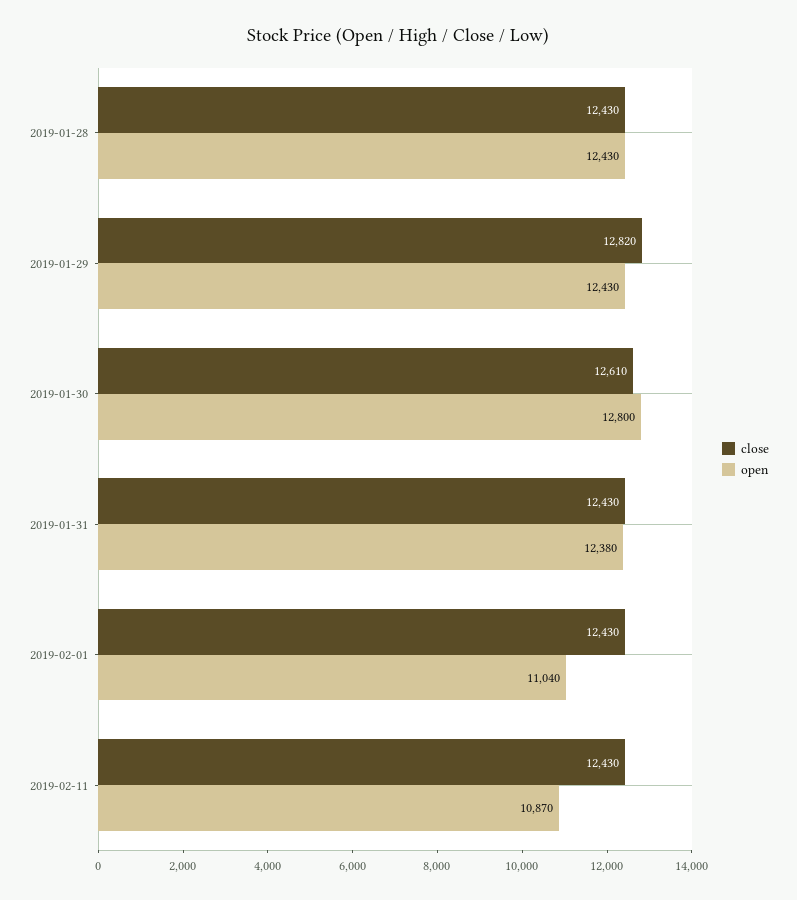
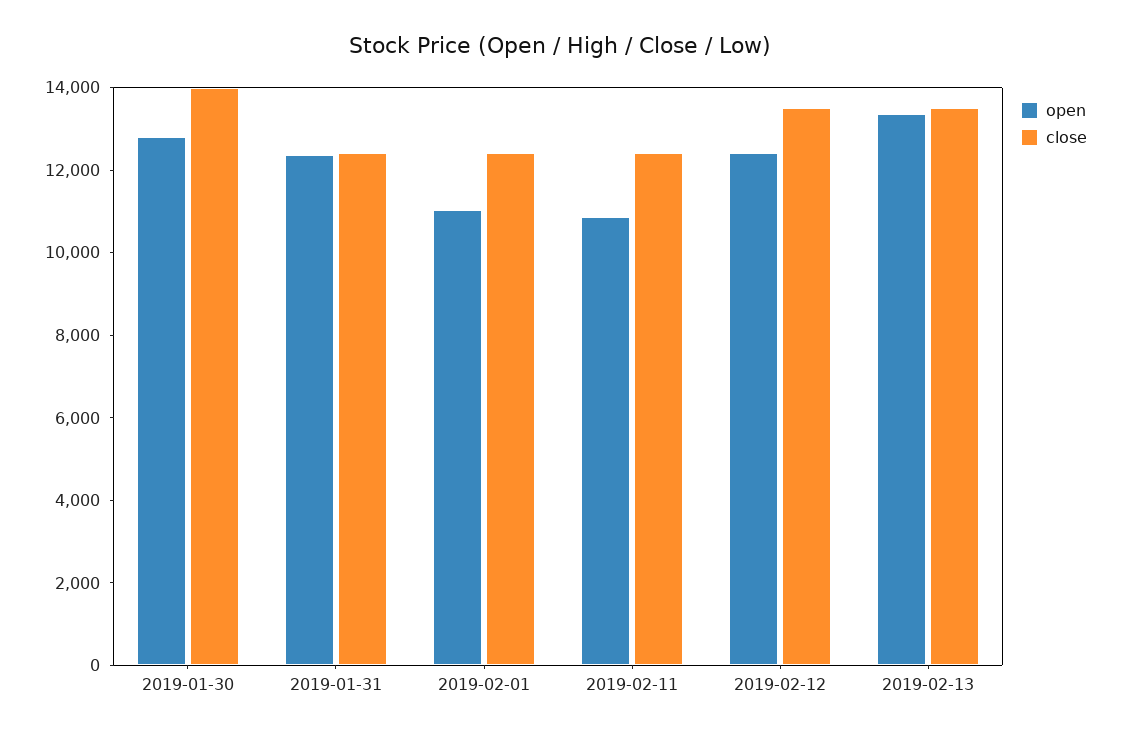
close, 2019-01-28: 12430 -> none
open, 2019-01-28: 12430 -> none
close, 2019-01-29: 12820 -> none
open, 2019-01-29: 12430 -> none
close, 2019-01-30: 12610 -> 14000
open, 2019-02-12: none -> 12500
close, 2019-02-12: none -> 13500
open, 2019-02-13: none -> 13500
close, 2019-02-13: none -> 13500

